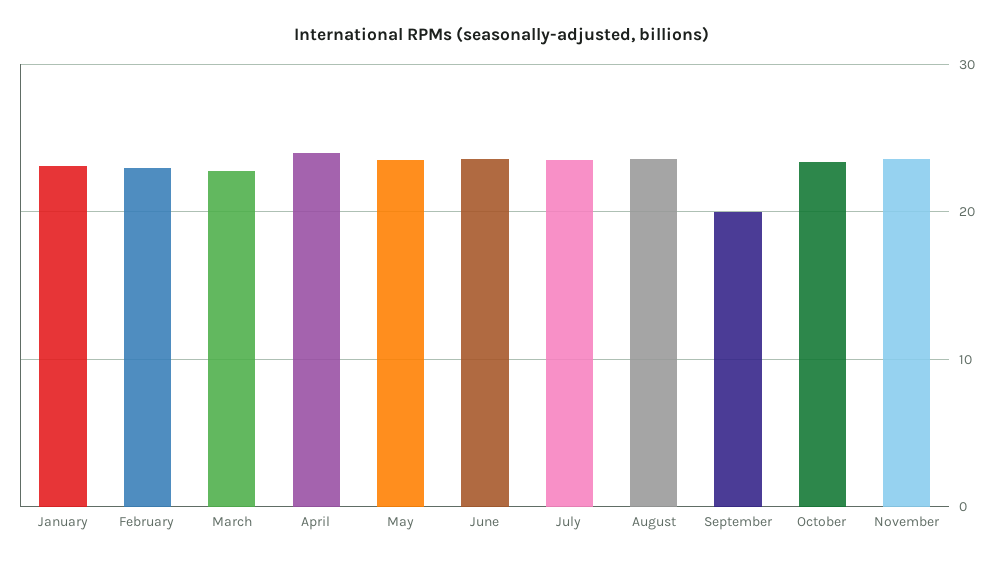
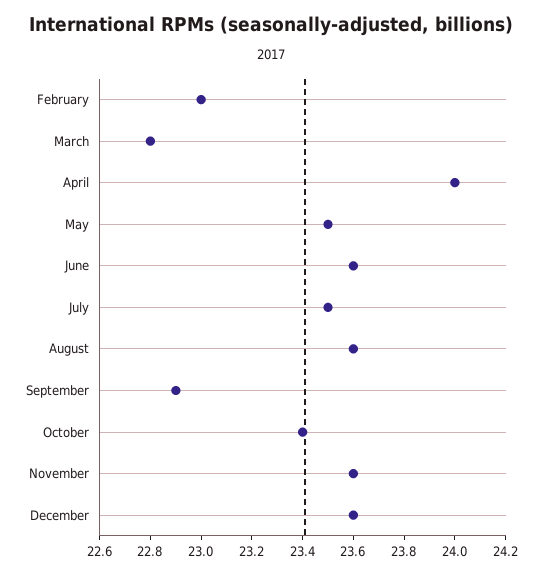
January: 23 -> none
September: 20 -> 22.9
December: none -> 23.6

